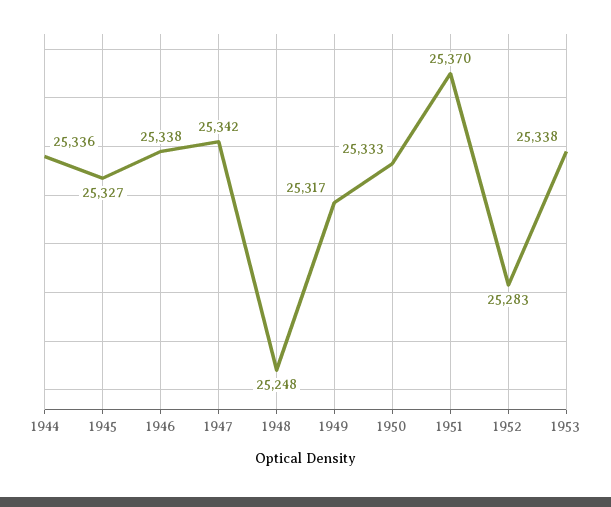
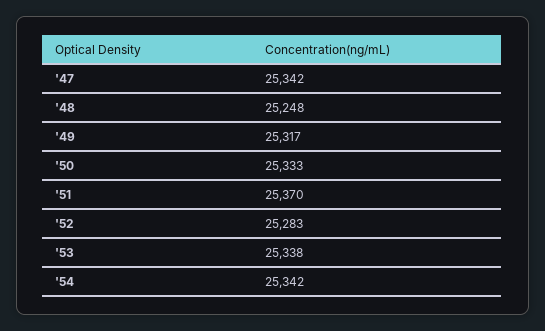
1944: 25336 -> none
1945: 25327 -> none
1946: 25338 -> none
'54: none -> 25342

